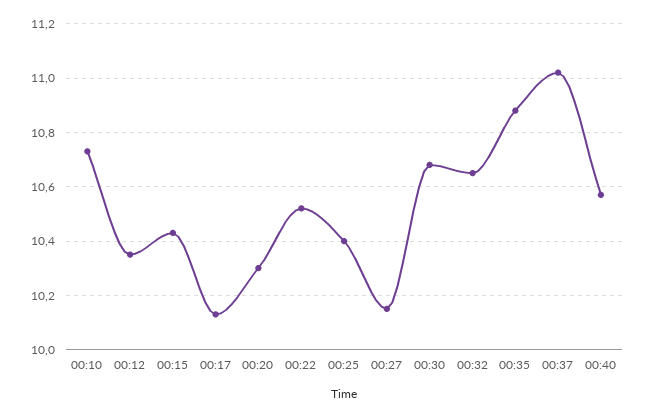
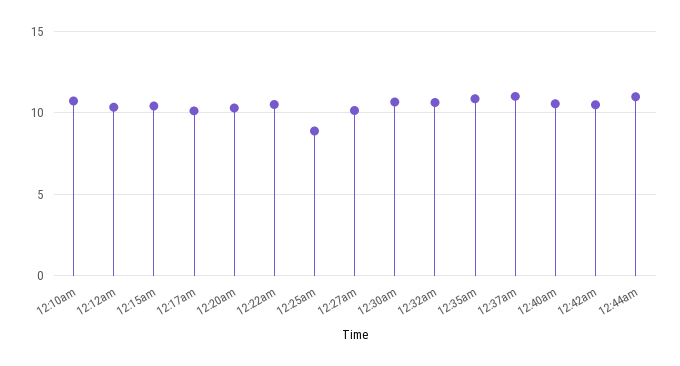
00:25: 10.4 -> 9
12:42am: none -> 10.5
12:44am: none -> 11

